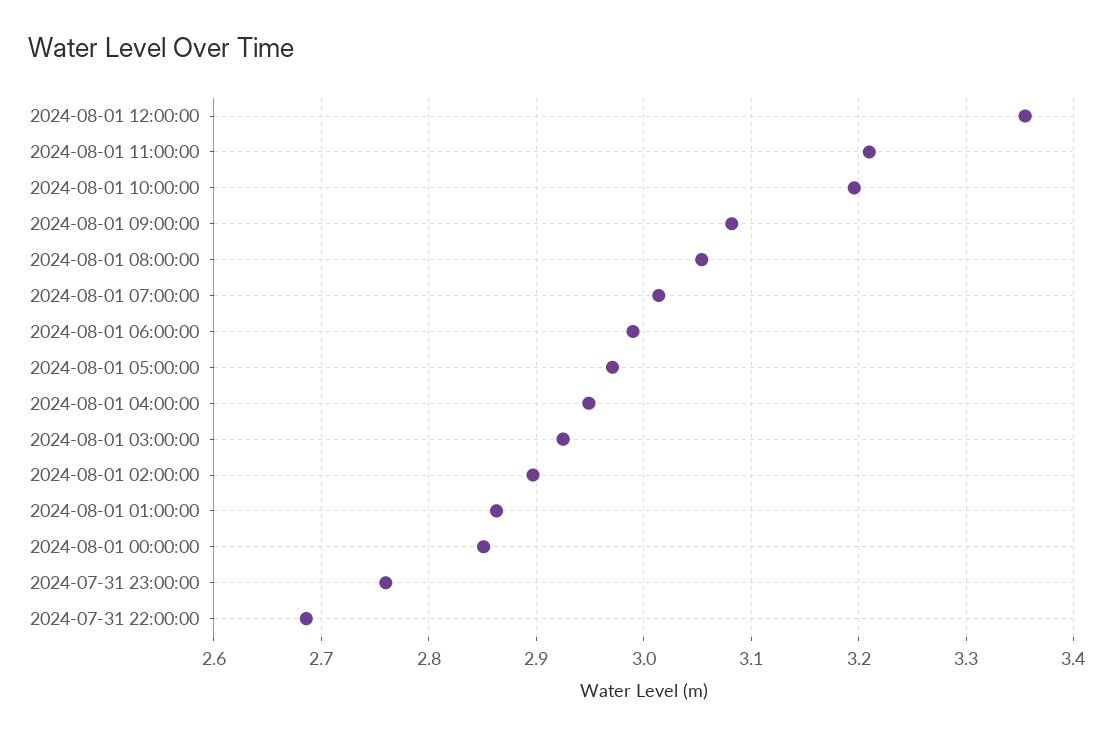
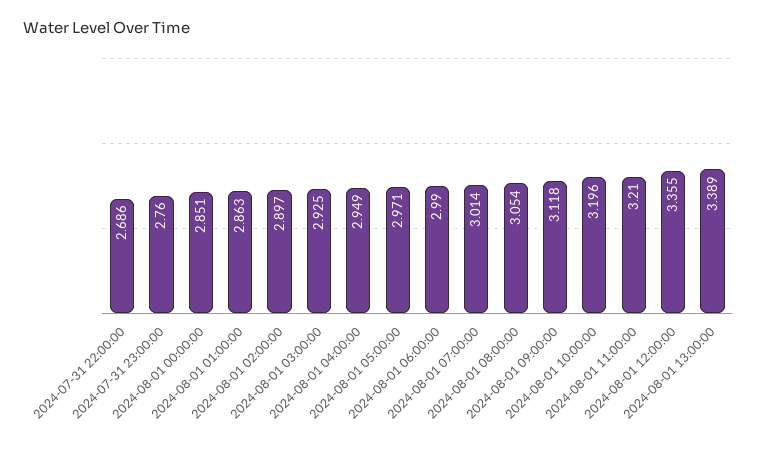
2024-08-01 09:00:00: 3.08 -> 3.118
2024-08-01 13:00:00: none -> 3.389

